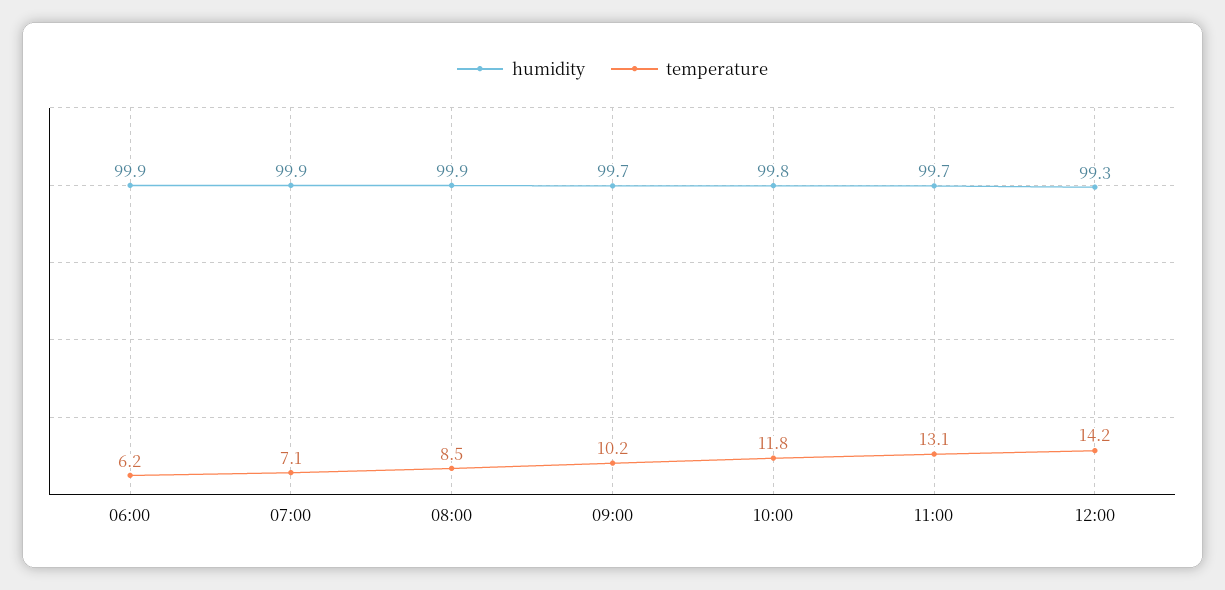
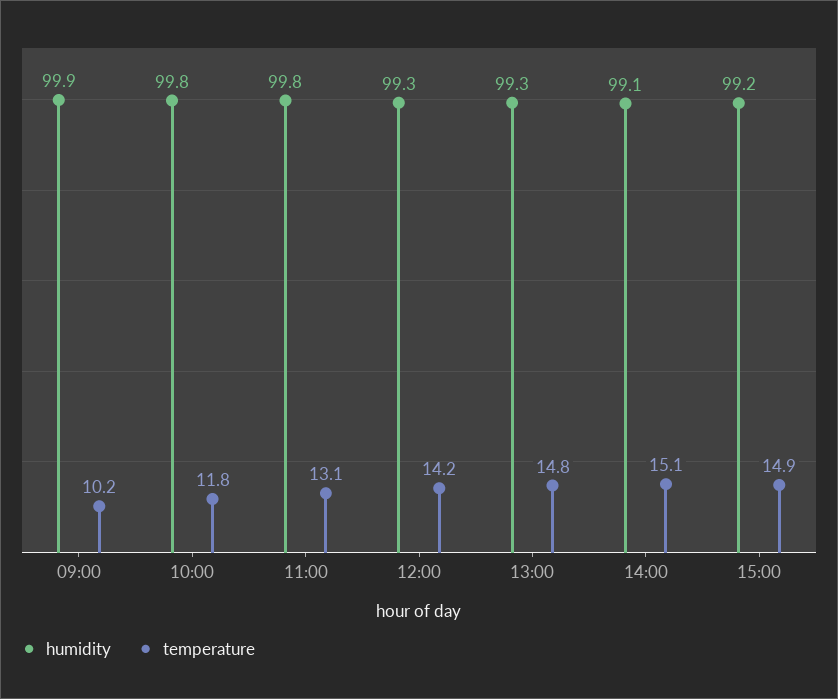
humidity, 06:00: 99.9 -> none
temperature, 06:00: 6.2 -> none
humidity, 07:00: 99.9 -> none
temperature, 07:00: 7.1 -> none
humidity, 08:00: 99.9 -> none
temperature, 08:00: 8.5 -> none
humidity, 09:00: 99.7 -> 99.9
humidity, 11:00: 99.7 -> 99.8
humidity, 13:00: none -> 99.3
temperature, 13:00: none -> 14.8
humidity, 14:00: none -> 99.1
temperature, 14:00: none -> 15.1
humidity, 15:00: none -> 99.2
temperature, 15:00: none -> 14.9

